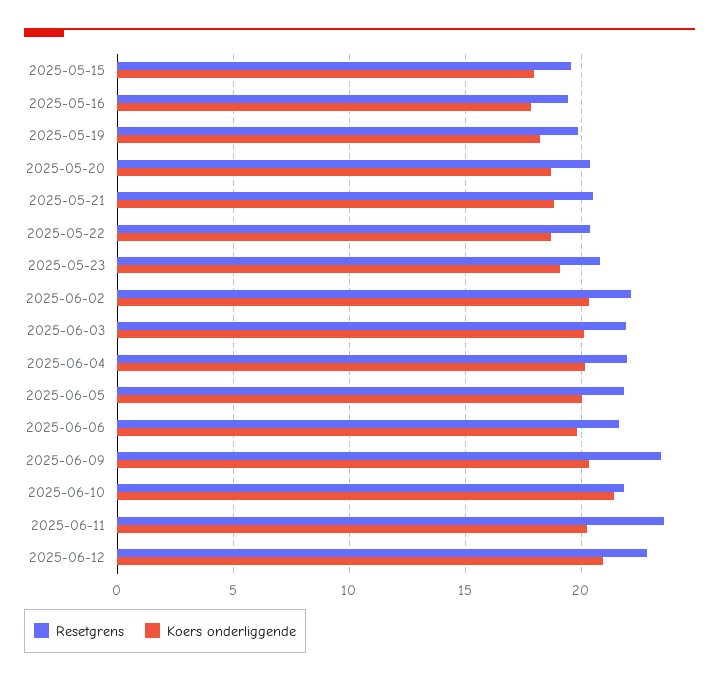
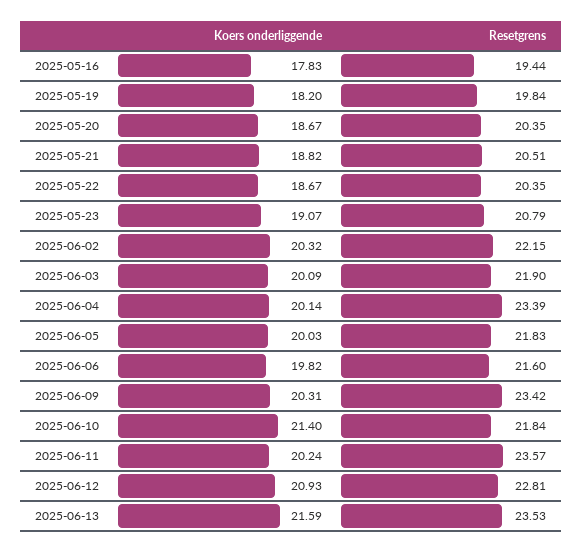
Resetgrens, 2025-05-15: 19.5 -> none
Koers onderliggende, 2025-05-15: 18 -> none
Resetgrens, 2025-06-04: 22 -> 23.39
Koers onderliggende, 2025-06-13: none -> 21.59
Resetgrens, 2025-06-13: none -> 23.53

